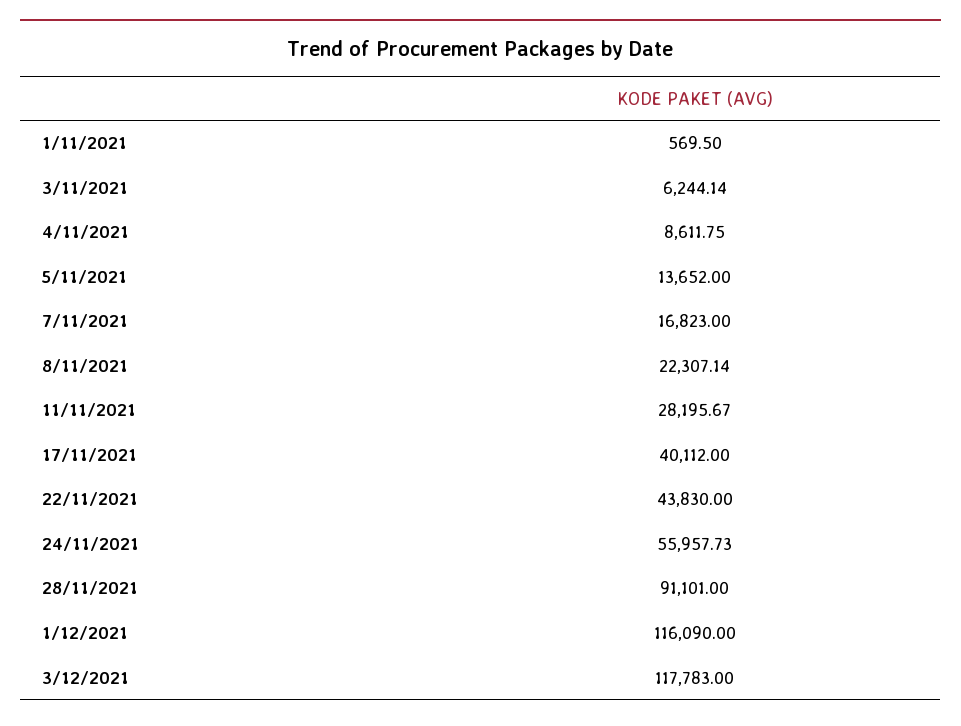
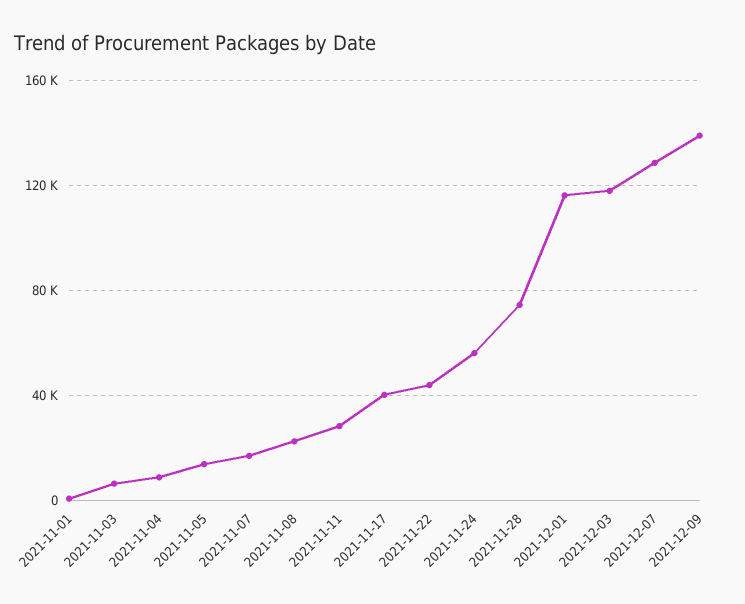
28/11/2021: 91101 -> 75000
2021-12-07: none -> 130000
2021-12-09: none -> 140000

